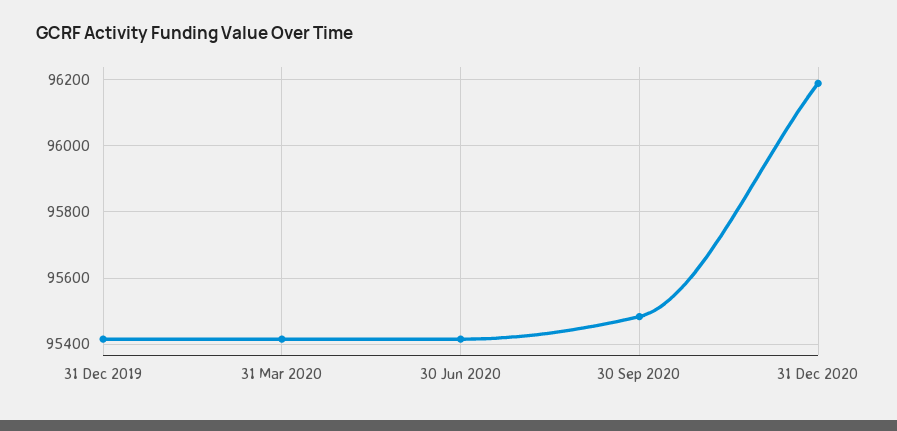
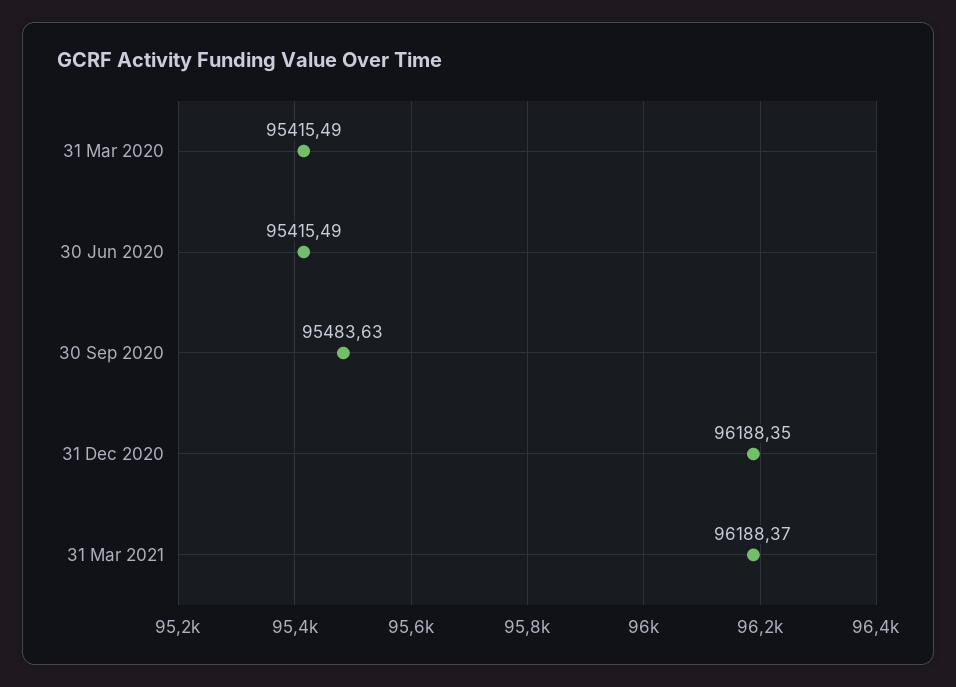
31 Dec 2019: 95420 -> none
31 Mar 2021: none -> 96188.37

